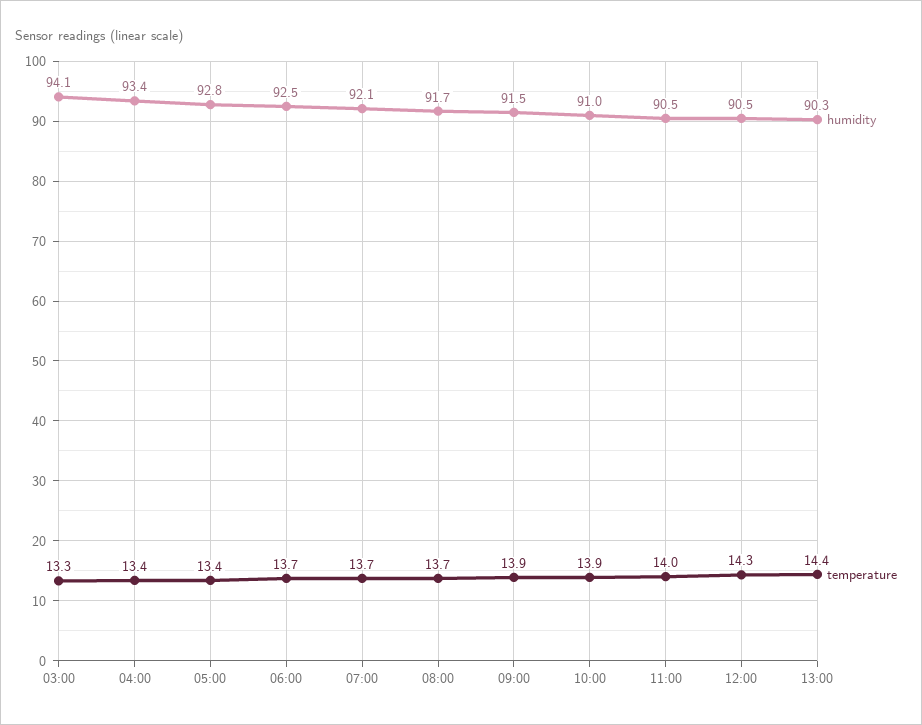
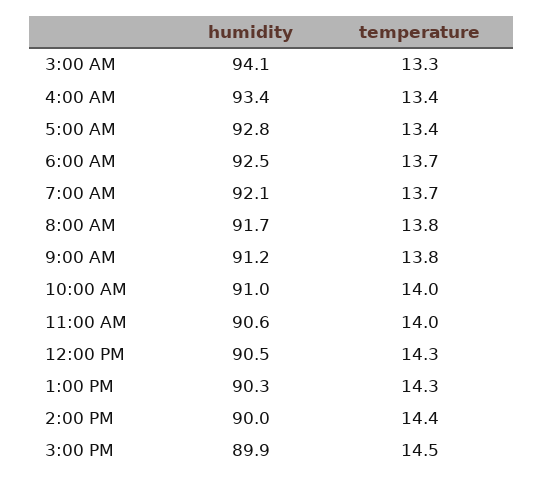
temperature, 08:00: 13.7 -> 13.8
humidity, 09:00: 91.5 -> 91.2
temperature, 09:00: 13.9 -> 13.8
temperature, 10:00: 13.9 -> 14
humidity, 11:00: 90.5 -> 90.6
temperature, 13:00: 14.4 -> 14.3
humidity, 2:00 PM: none -> 90
temperature, 2:00 PM: none -> 14.4
humidity, 3:00 PM: none -> 89.9
temperature, 3:00 PM: none -> 14.5

